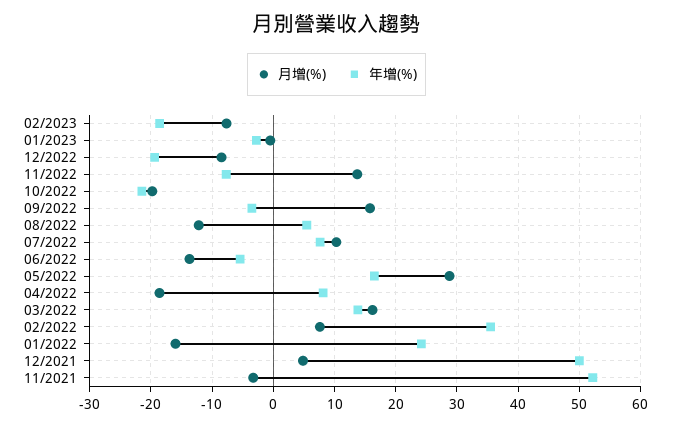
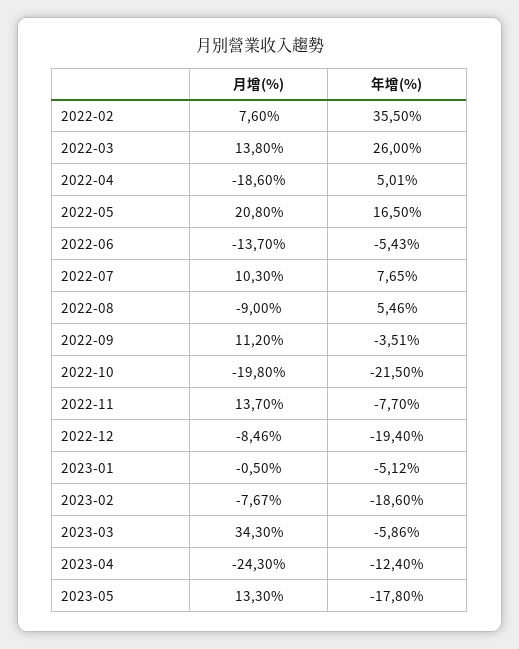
年增(%), 01/2023: -3 -> -5.12
月增(%), 09/2022: 16 -> 11.2
月增(%), 08/2022: -12 -> -9
月增(%), 05/2022: 29 -> 20.8
年增(%), 04/2022: 8 -> 5.01
月增(%), 03/2022: 16 -> 13.8
年增(%), 03/2022: 14 -> 26
月增(%), 01/2022: -16 -> none
年增(%), 01/2022: 24 -> none
月增(%), 12/2021: 5 -> none
年增(%), 12/2021: 50 -> none
月增(%), 11/2021: -3 -> none
年增(%), 11/2021: 52 -> none
月增(%), 2023-03: none -> 34.3
年增(%), 2023-03: none -> -5.86
月增(%), 2023-04: none -> -24.3
年增(%), 2023-04: none -> -12.4
月增(%), 2023-05: none -> 13.3
年增(%), 2023-05: none -> -17.8

